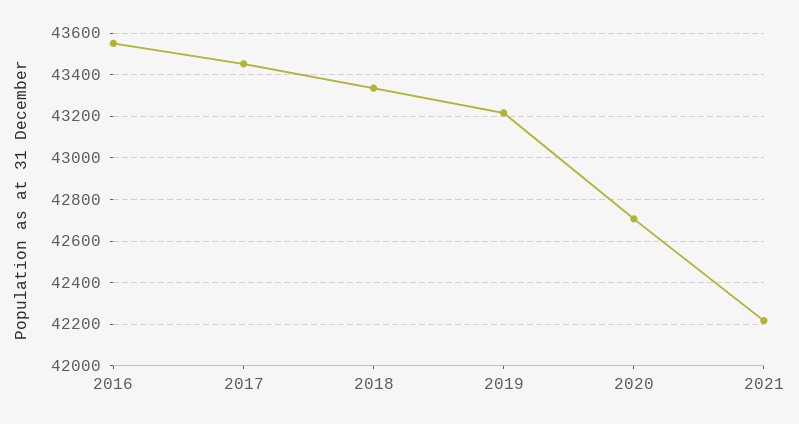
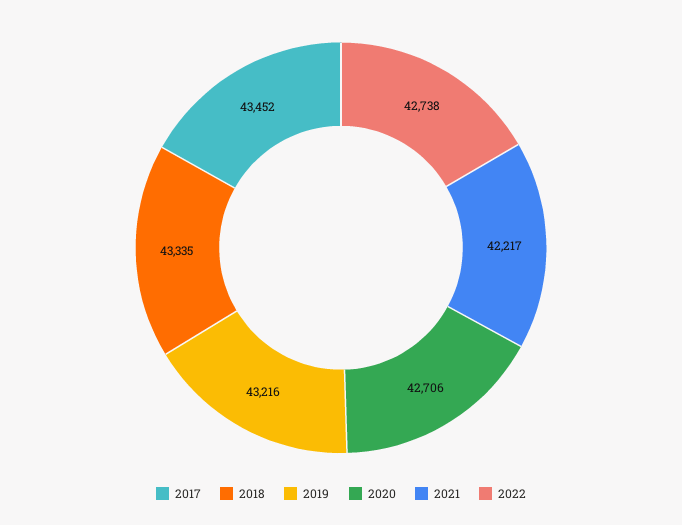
2016: 43550 -> none
2022: none -> 42738

